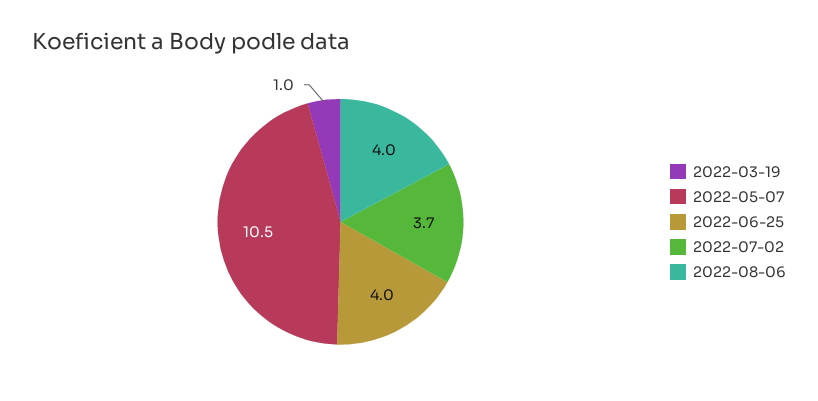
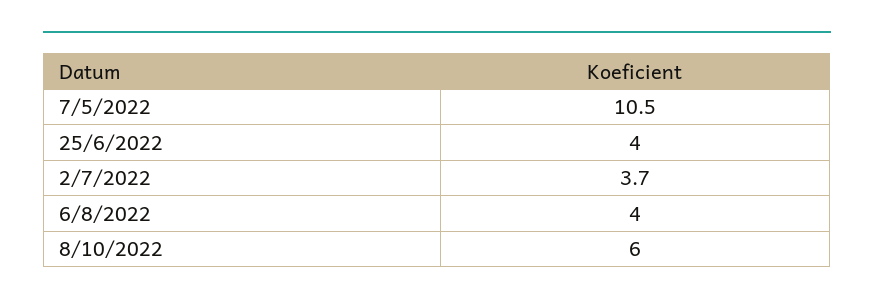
2022-03-19: 1 -> none
8/10/2022: none -> 6

